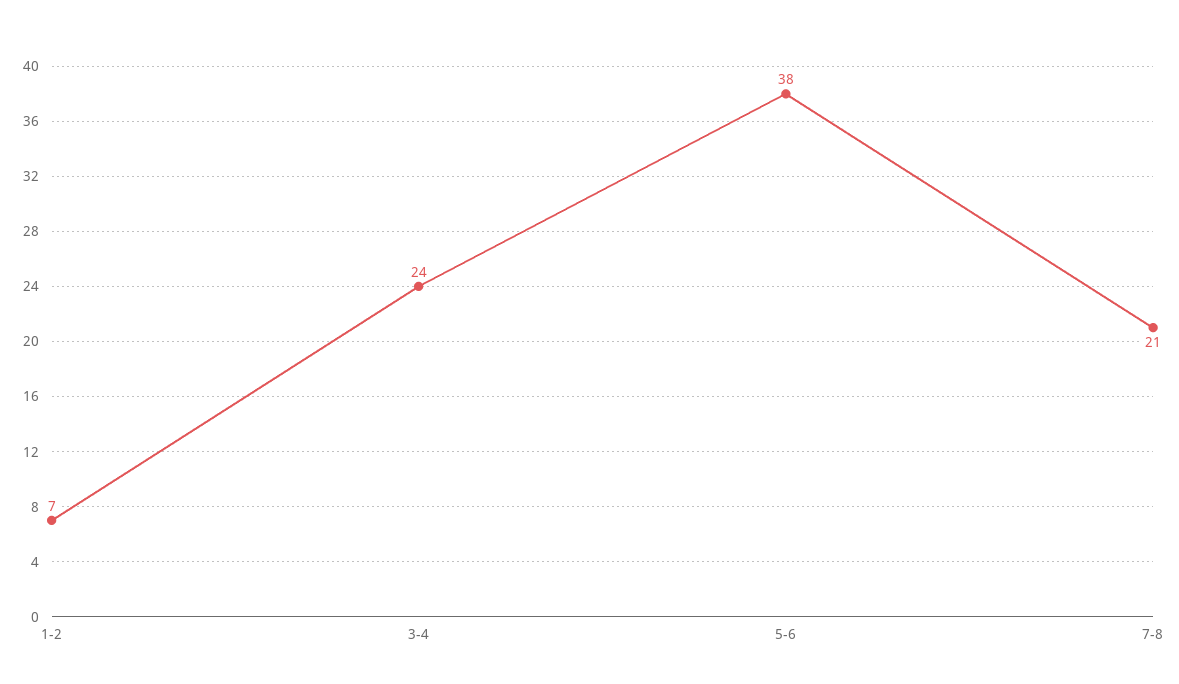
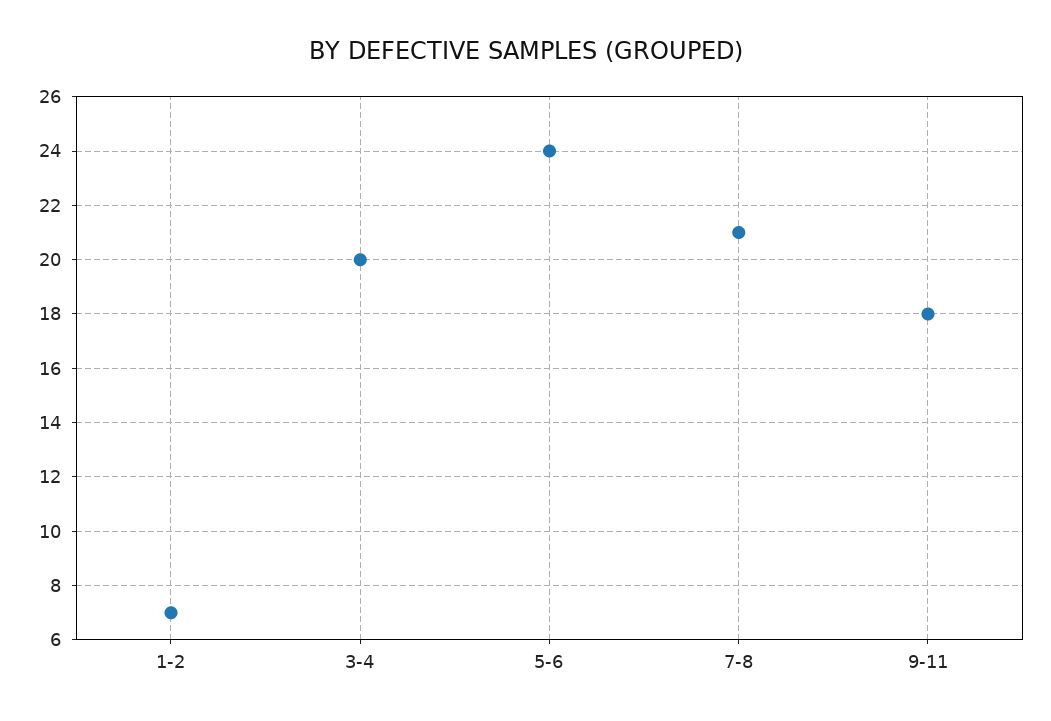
3-4: 24 -> 20
5-6: 38 -> 24
9-11: none -> 18

